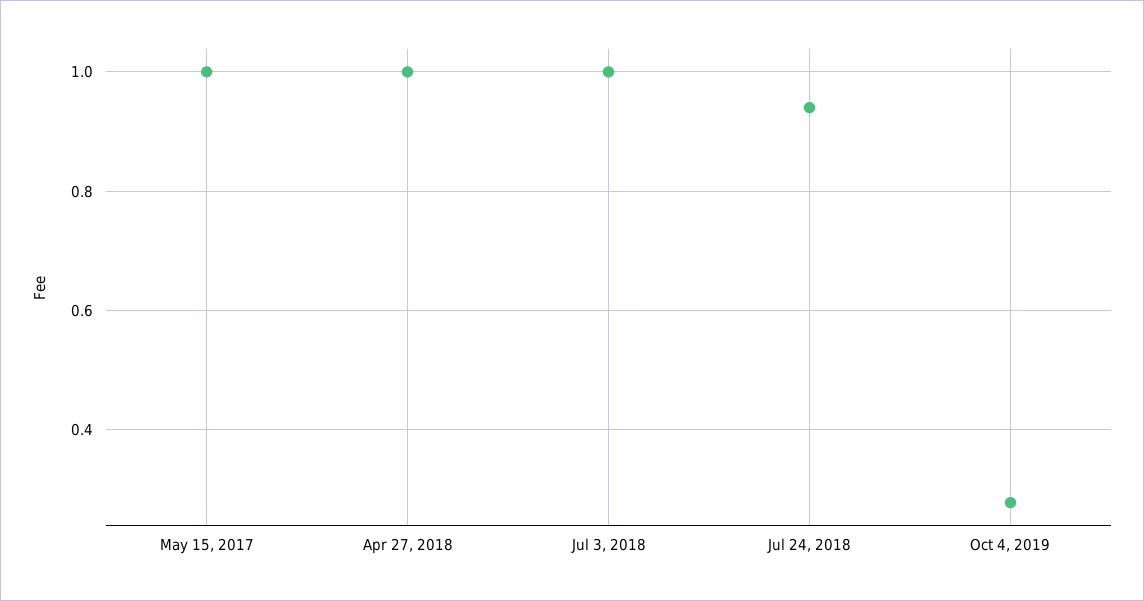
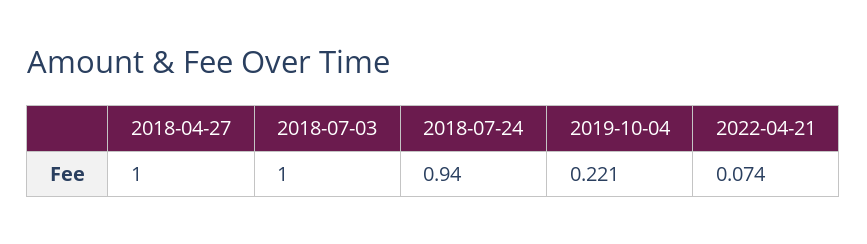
May 15, 2017: 1 -> none
Oct 4, 2019: 0.28 -> 0.221
2022-04-21: none -> 0.074

